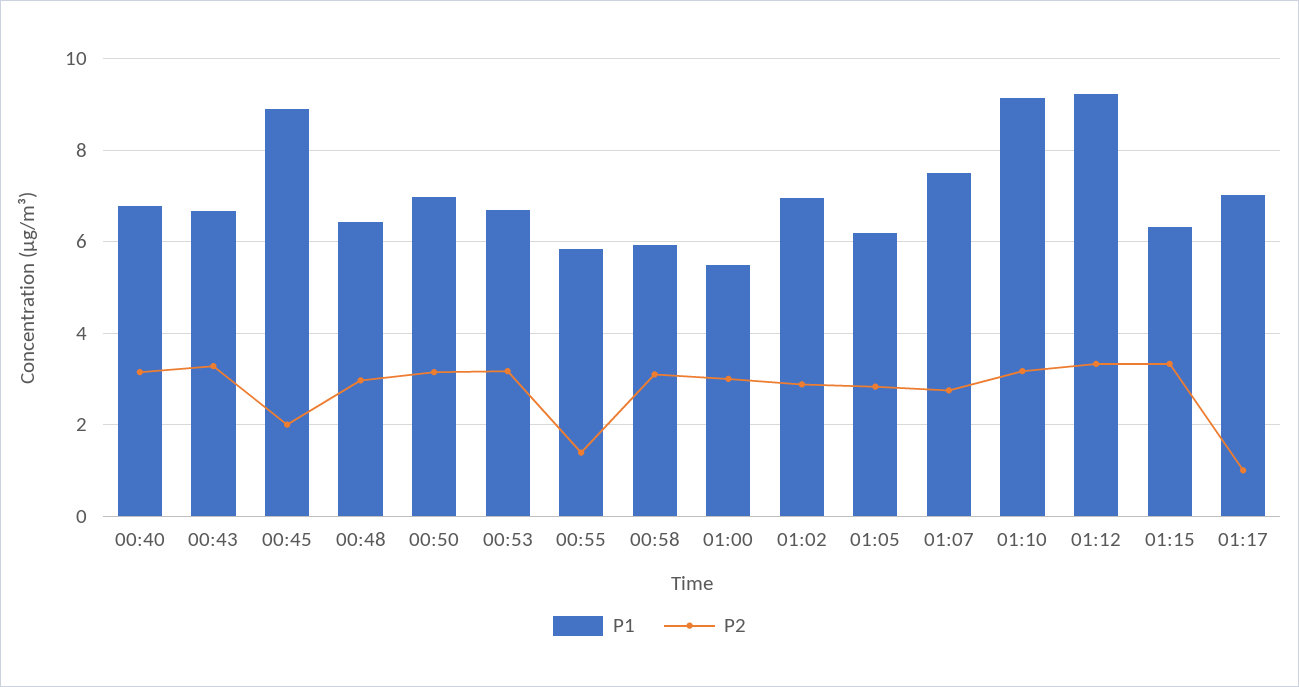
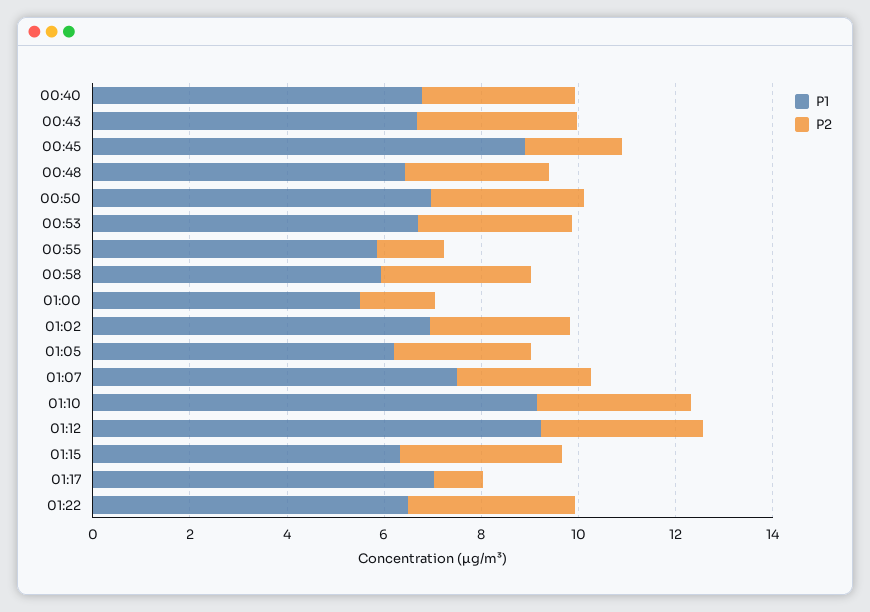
P2, 01:00: 3 -> 1.5
P1, 01:22: none -> 6.5
P2, 01:22: none -> 3.5

